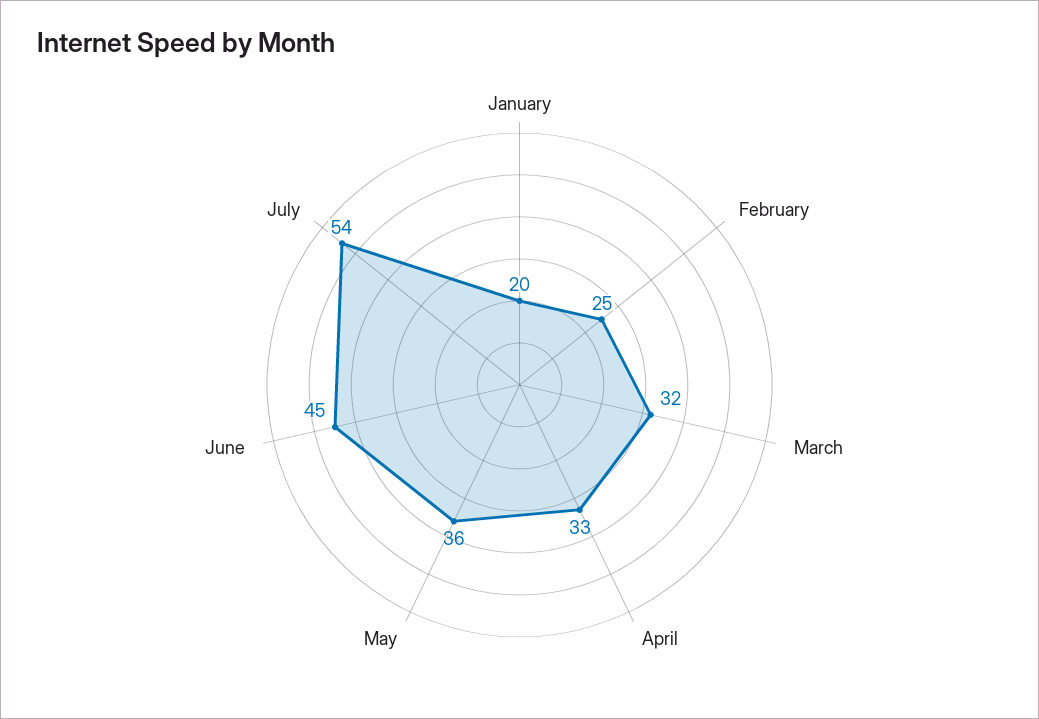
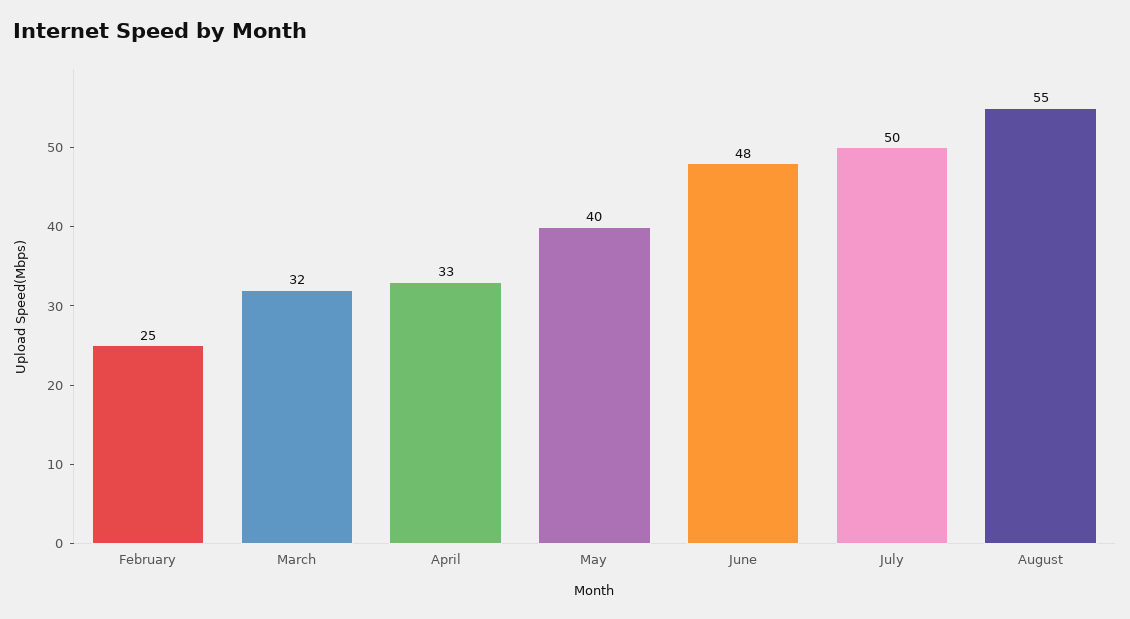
January: 20 -> none
May: 36 -> 40
June: 45 -> 48
July: 54 -> 50
August: none -> 55

